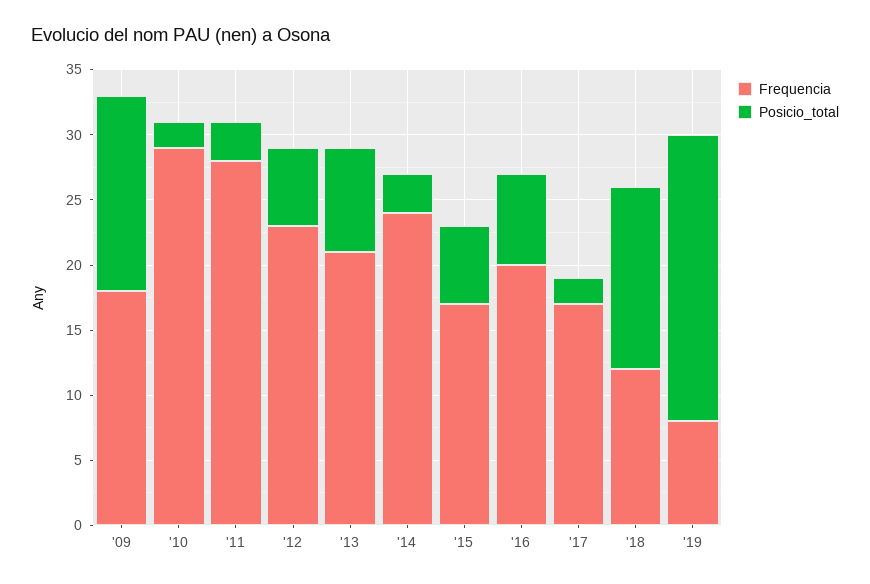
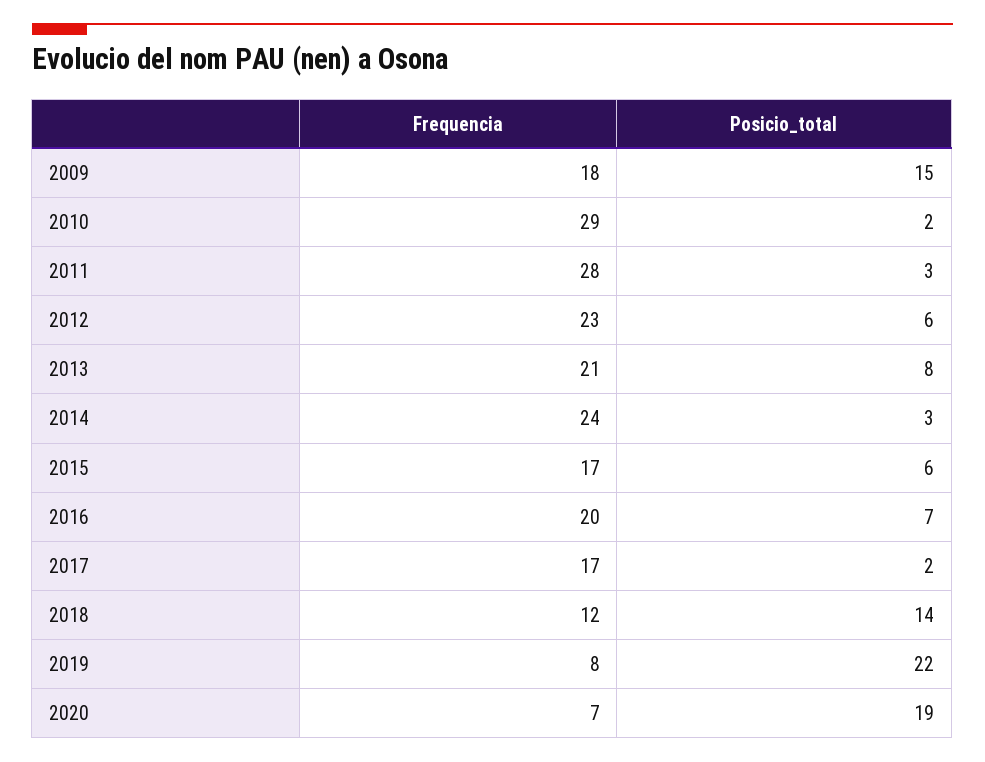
Frequencia, 2020: none -> 7
Posicio_total, 2020: none -> 19

